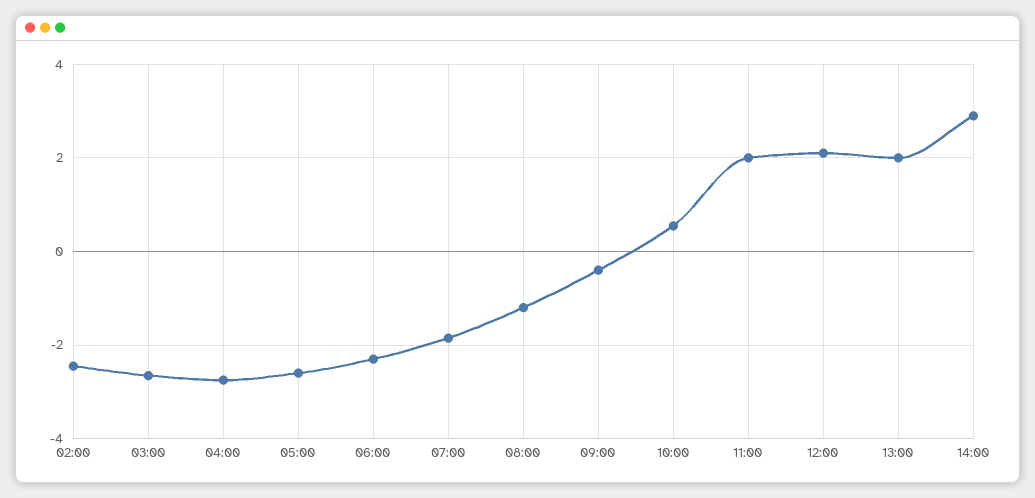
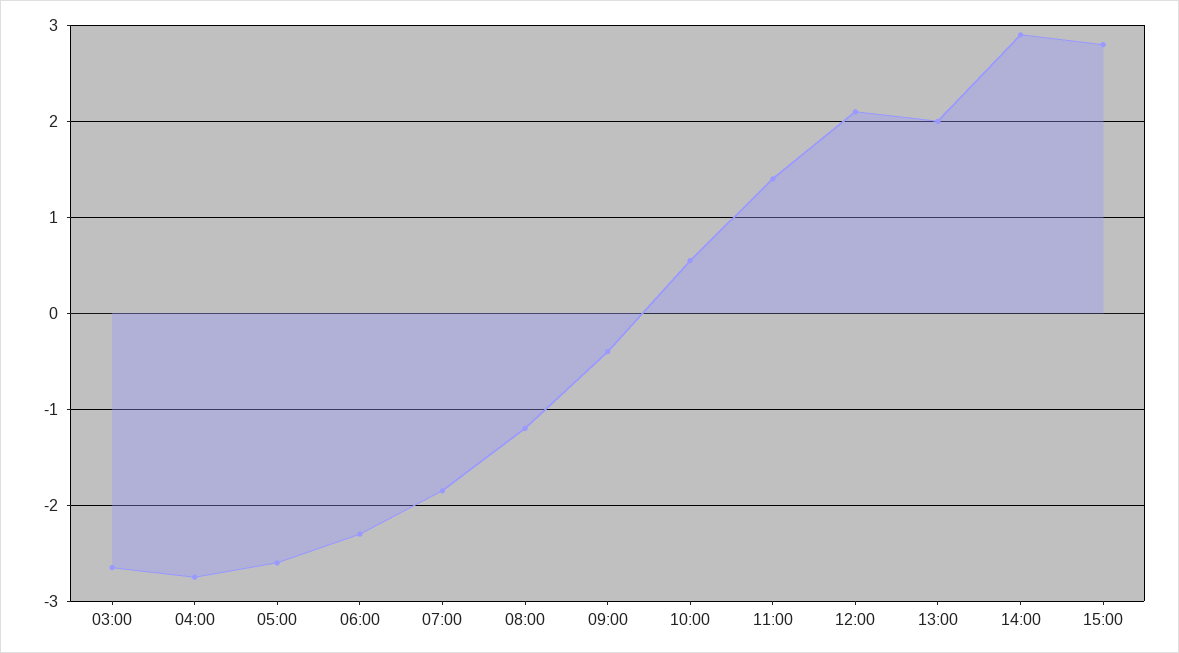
02:00: -2.4 -> none
11:00: 2 -> 1.4
15:00: none -> 2.8

